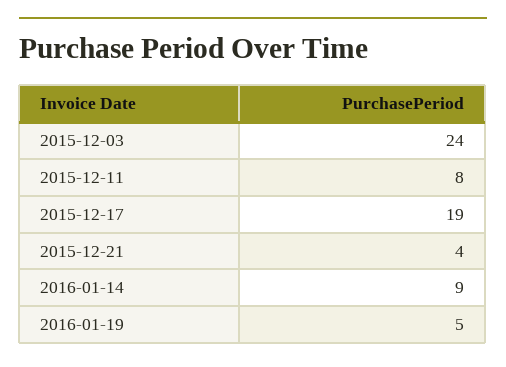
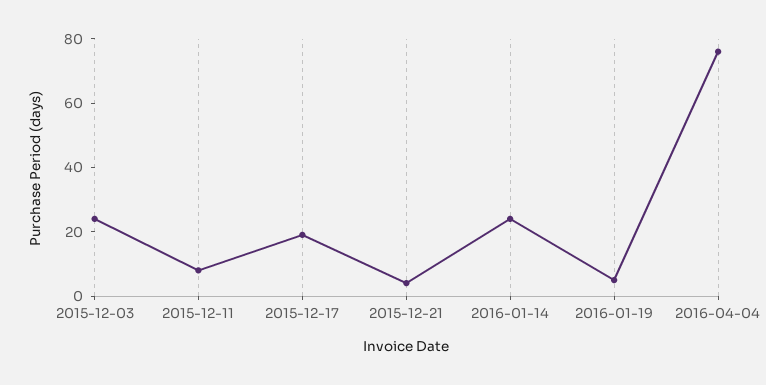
2016-01-14: 9 -> 25
2016-04-04: none -> 75

